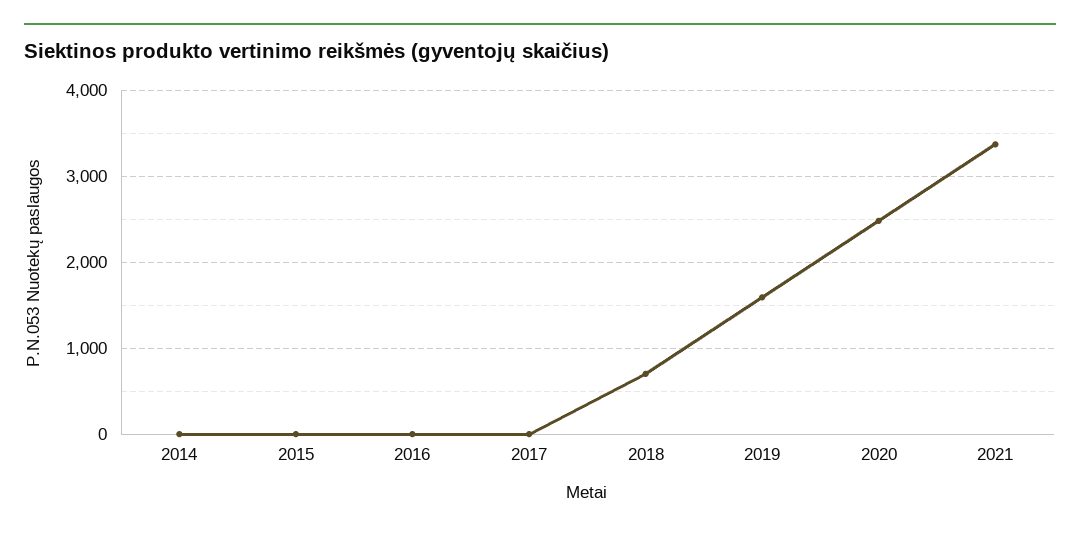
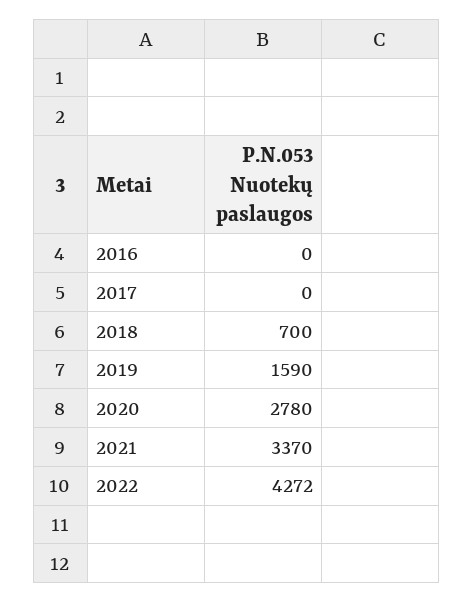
2014: 0 -> none
2015: 0 -> none
2020: 2500 -> 2780
2022: none -> 4272

